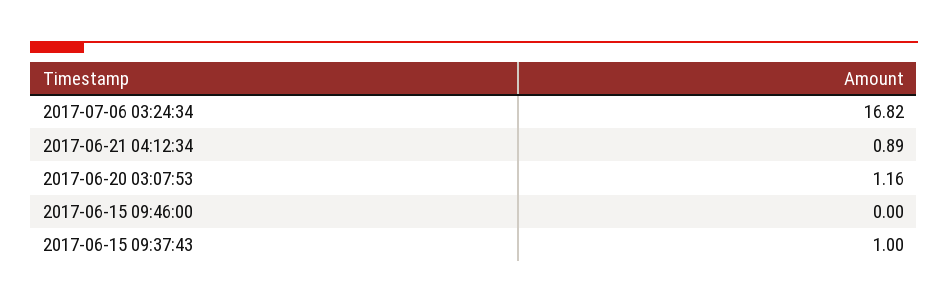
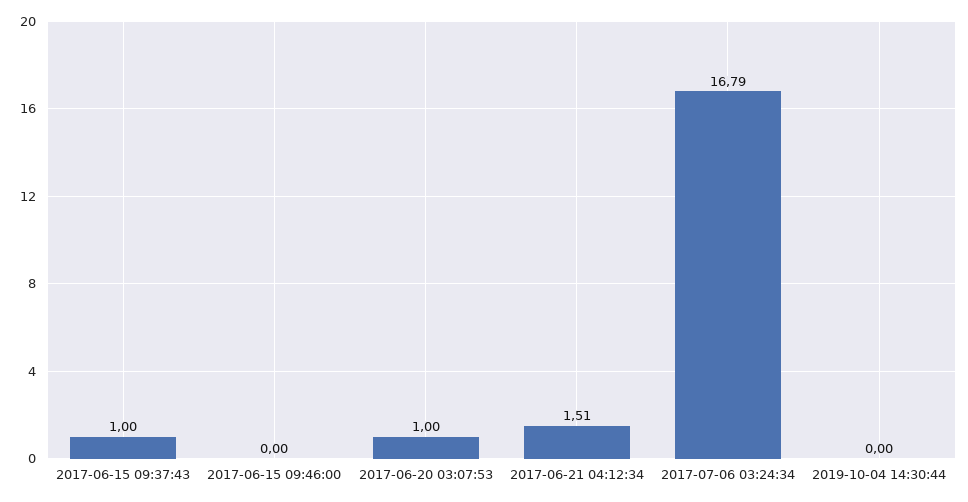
2017-07-06 03:24:34: 16.82 -> 16.79
2017-06-21 04:12:34: 0.89 -> 1.51
2017-06-20 03:07:53: 1.16 -> 1
2019-10-04 14:30:44: none -> 0

